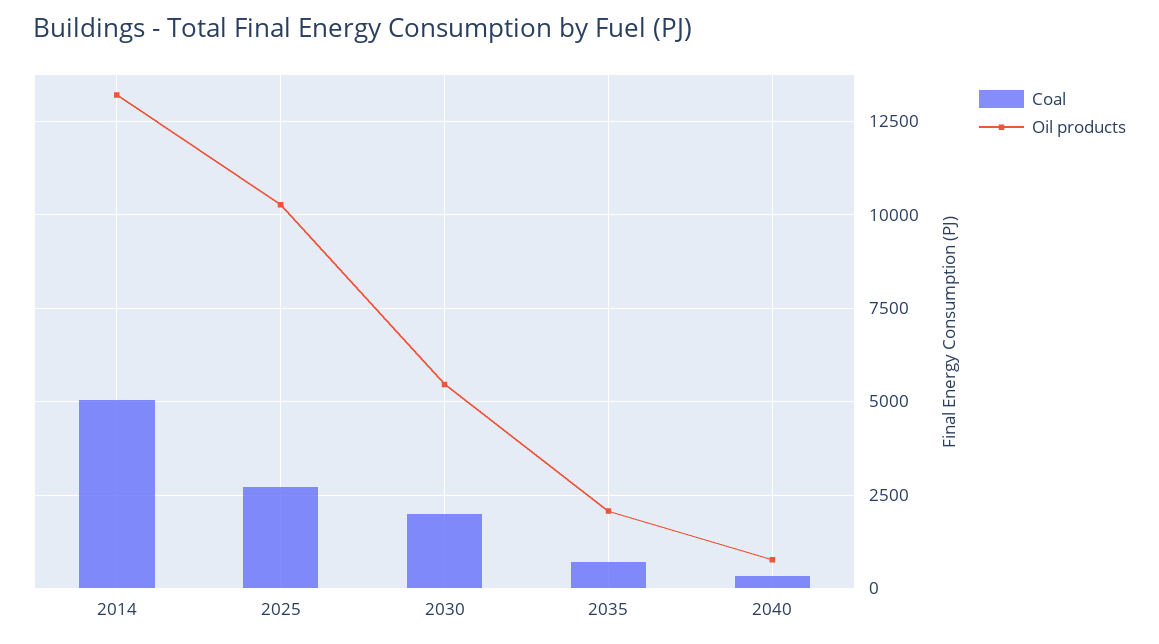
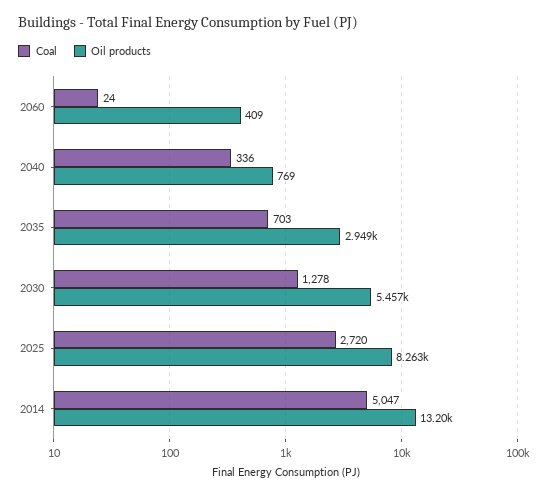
Oil products, 2025: 10250 -> 8263
Coal, 2030: 2000 -> 1278
Oil products, 2035: 2000 -> 2949
Coal, 2060: none -> 24
Oil products, 2060: none -> 409

